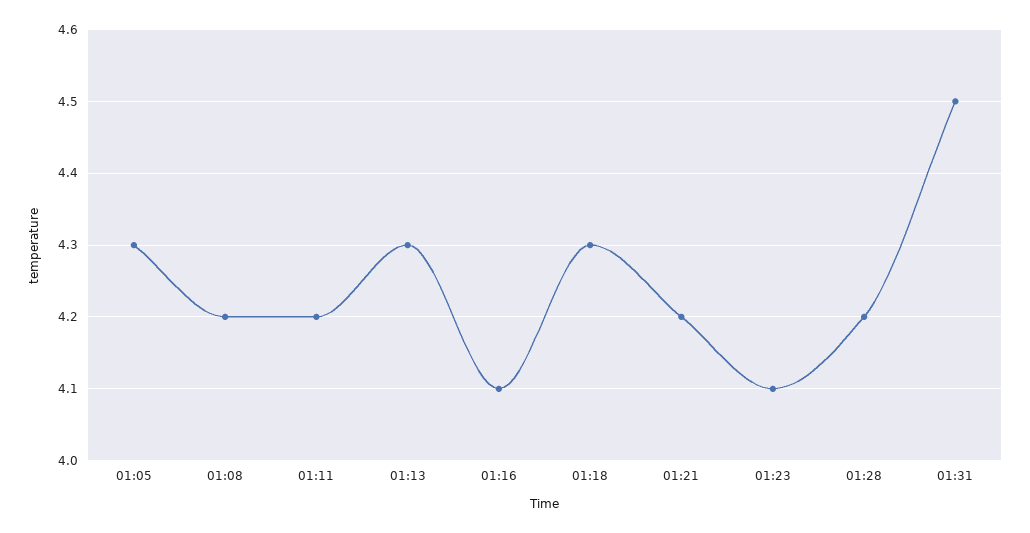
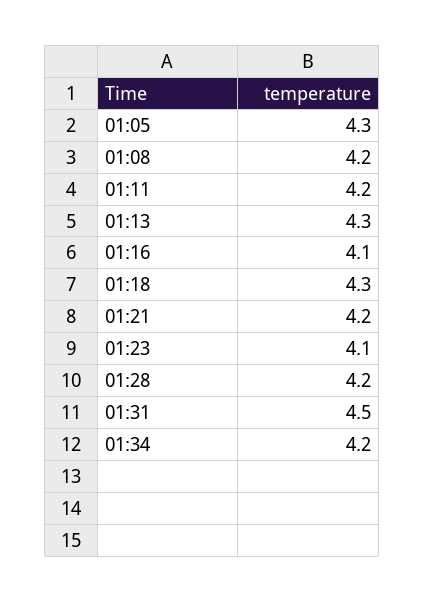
01:34: none -> 4.2

